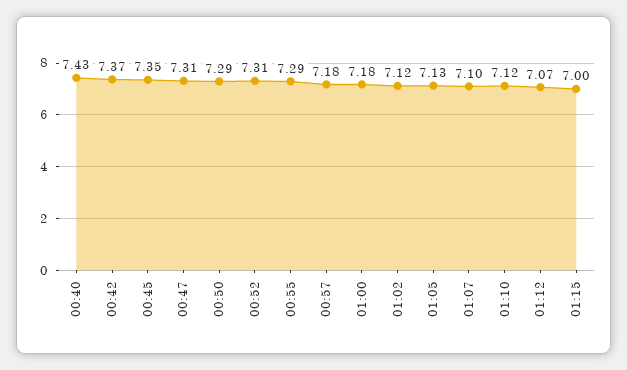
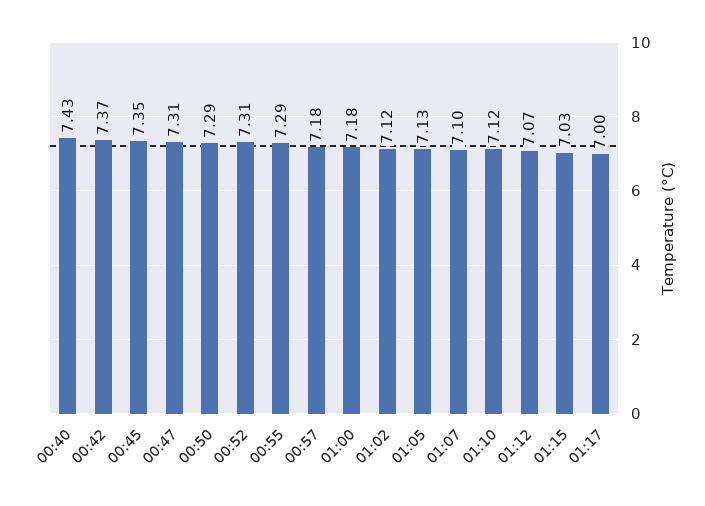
01:15: 7 -> 7.03
01:17: none -> 7

